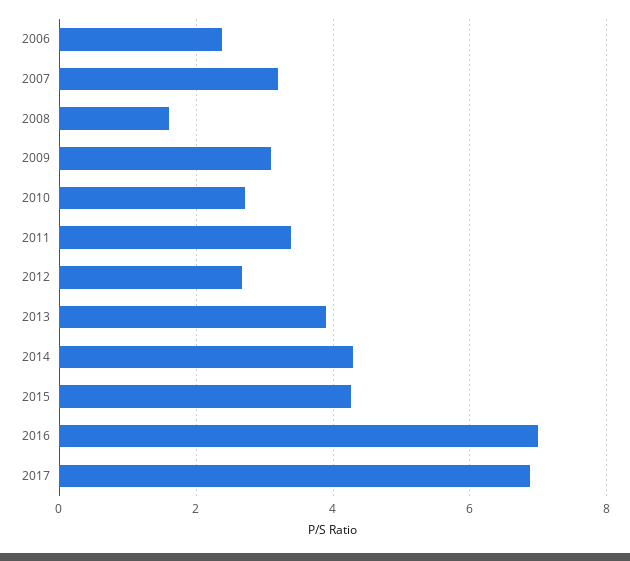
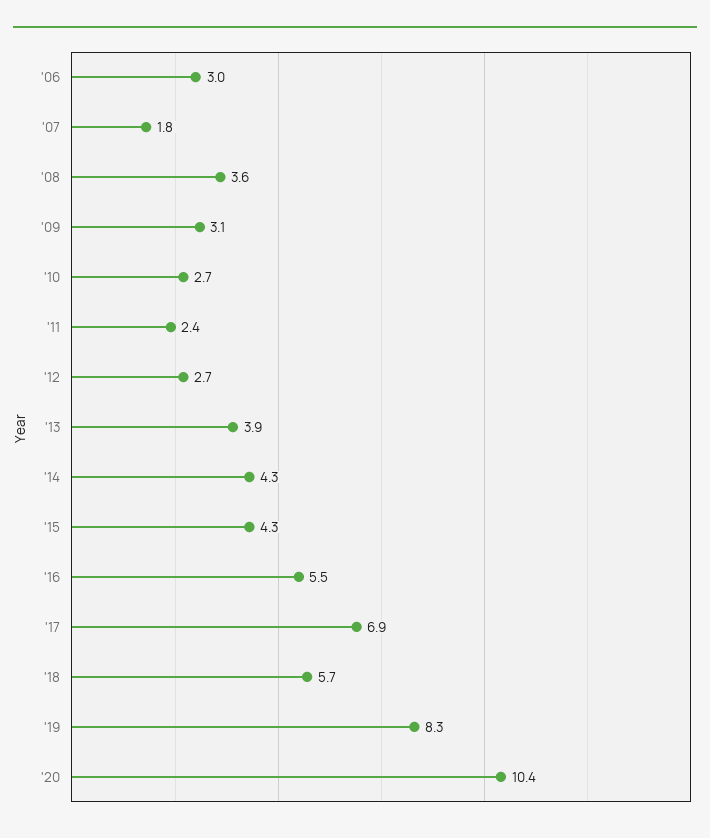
2006: 2.4 -> 3
2007: 3.2 -> 1.8
2008: 1.6 -> 3.6
2011: 3.4 -> 2.4
2016: 7 -> 5.5
'18: none -> 5.7
'19: none -> 8.3
'20: none -> 10.4

